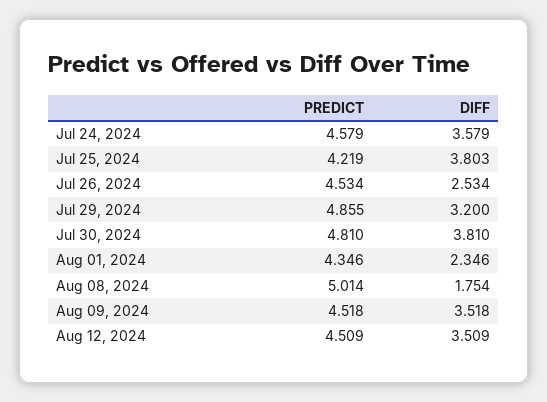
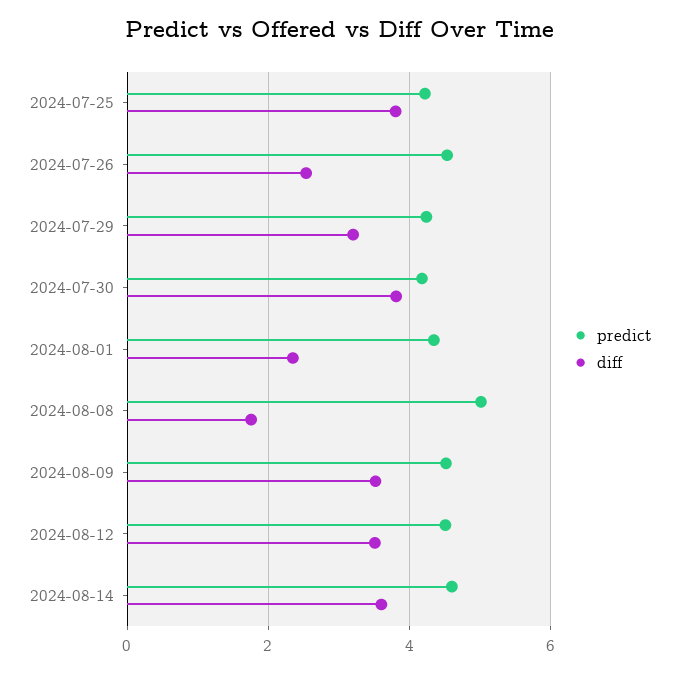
PREDICT, Jul 24, 2024: 4.579 -> none
DIFF, Jul 24, 2024: 3.579 -> none
PREDICT, Jul 29, 2024: 4.855 -> 4.2
PREDICT, Jul 30, 2024: 4.81 -> 4.2
PREDICT, 2024-08-14: none -> 4.6
DIFF, 2024-08-14: none -> 3.6

